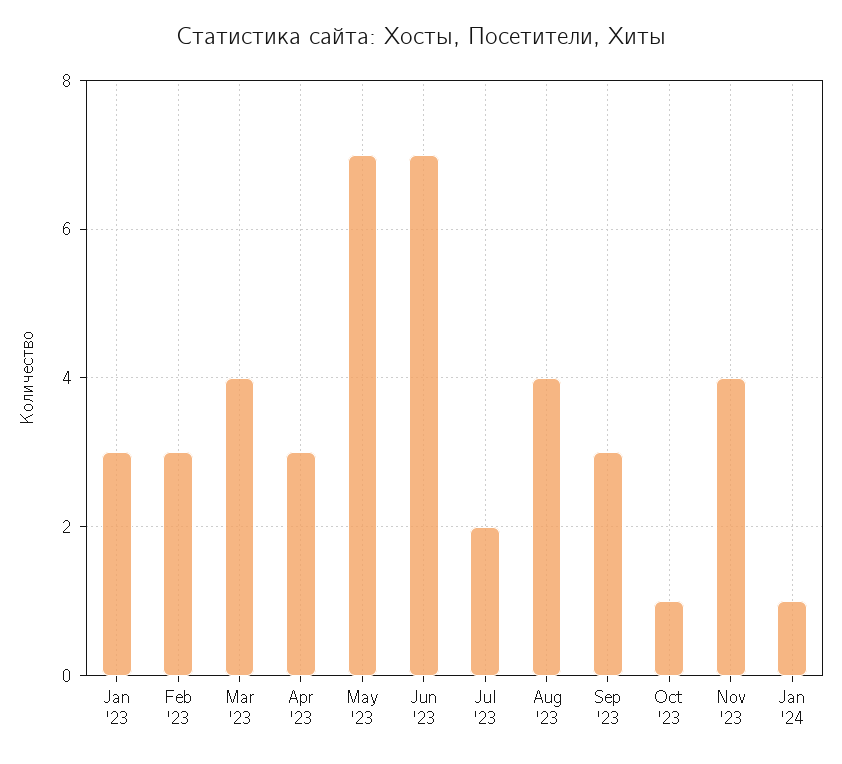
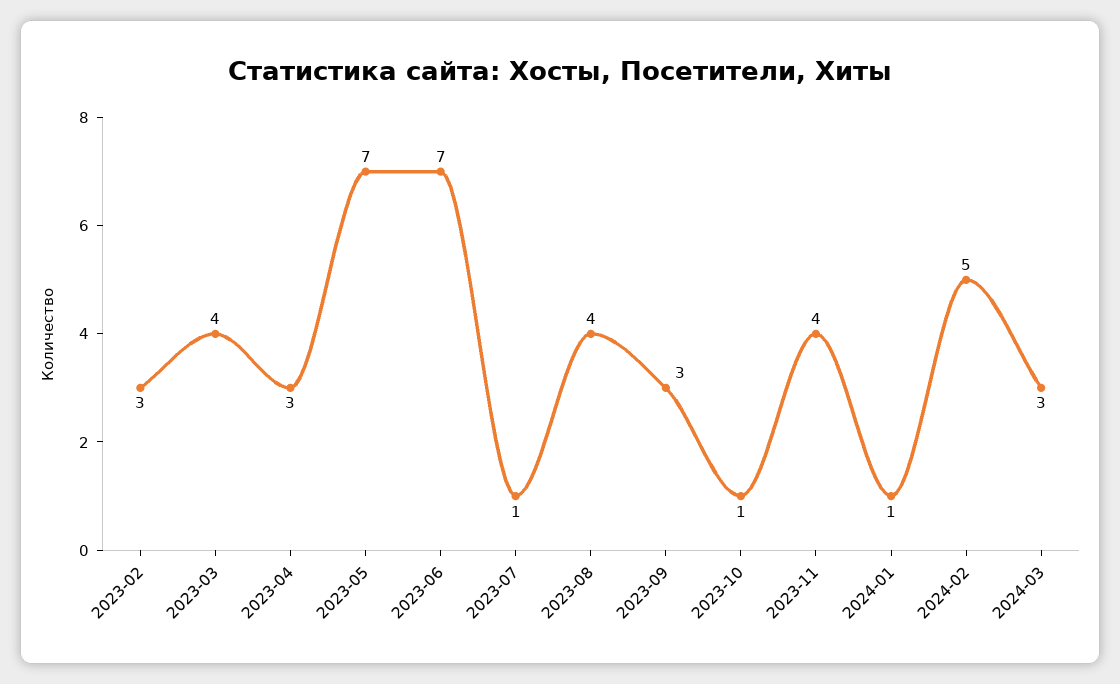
Jan '23: 3 -> none
Jul '23: 2 -> 1
2024-02: none -> 5
2024-03: none -> 3

